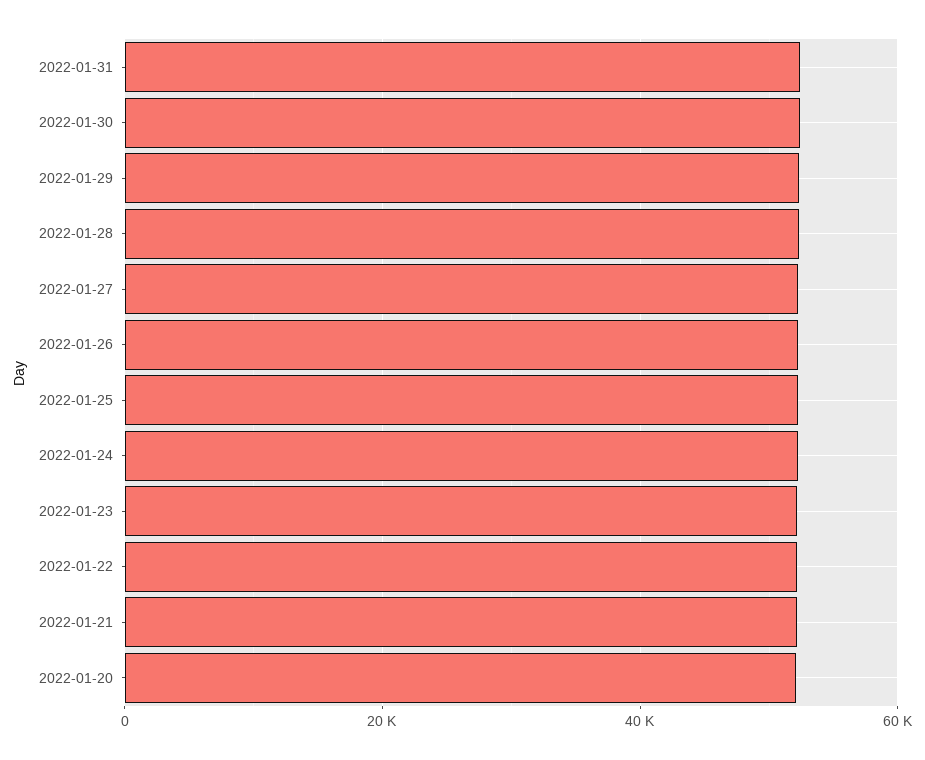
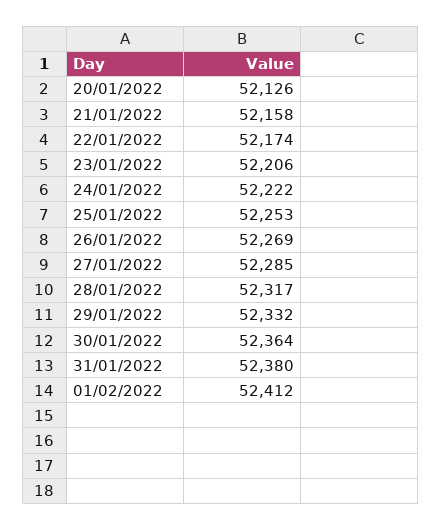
01/02/2022: none -> 52412

